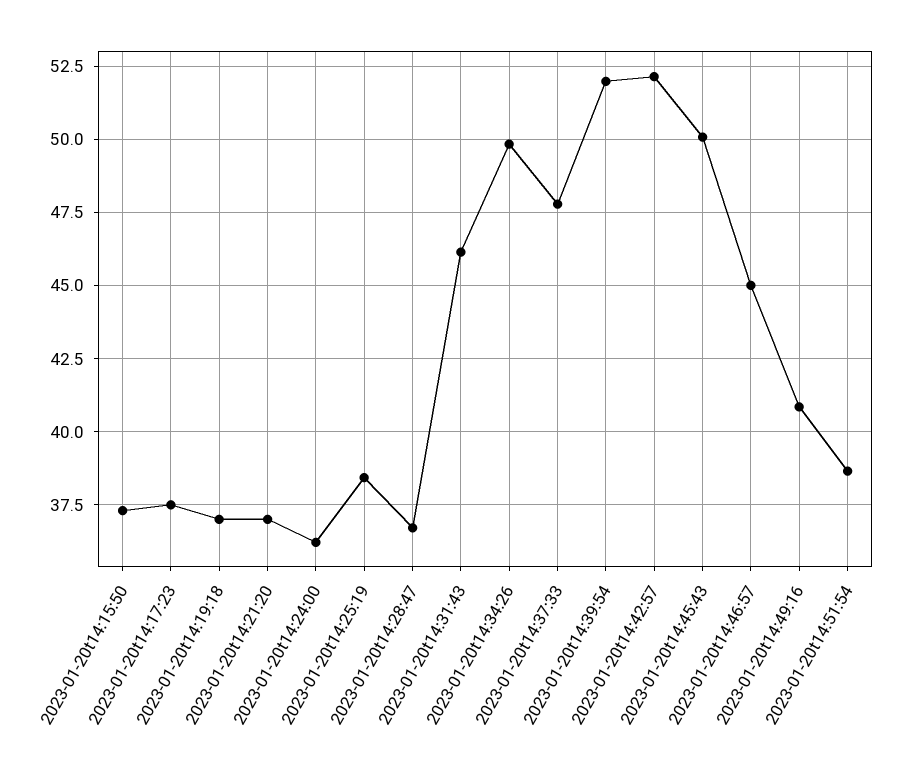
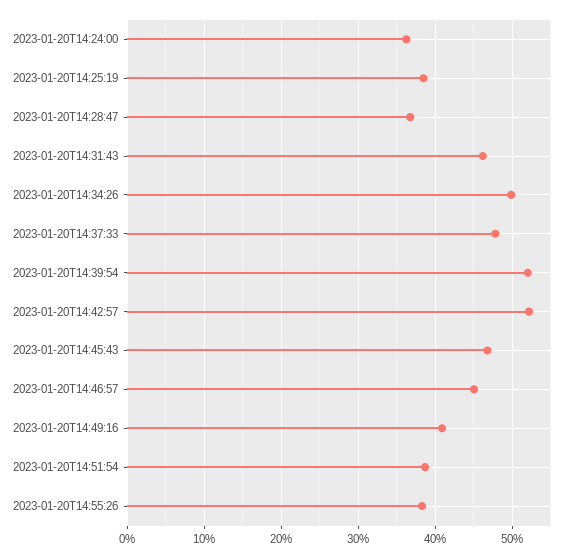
2023-01-20t14:15:50: 37.25 -> none
2023-01-20t14:17:23: 37.5 -> none
2023-01-20t14:19:18: 37 -> none
2023-01-20t14:21:20: 37 -> none
2023-01-20t14:45:43: 50 -> 47
2023-01-20T14:55:26: none -> 38

